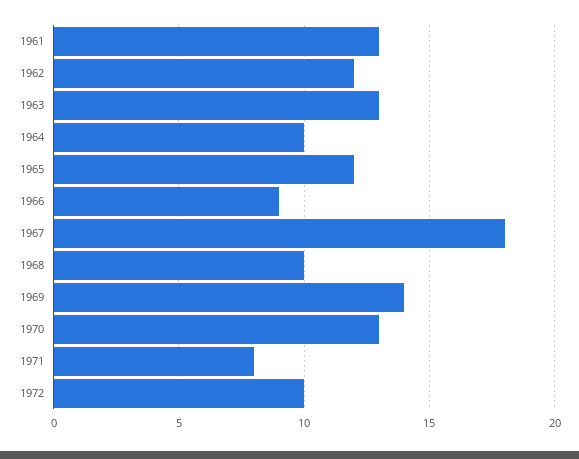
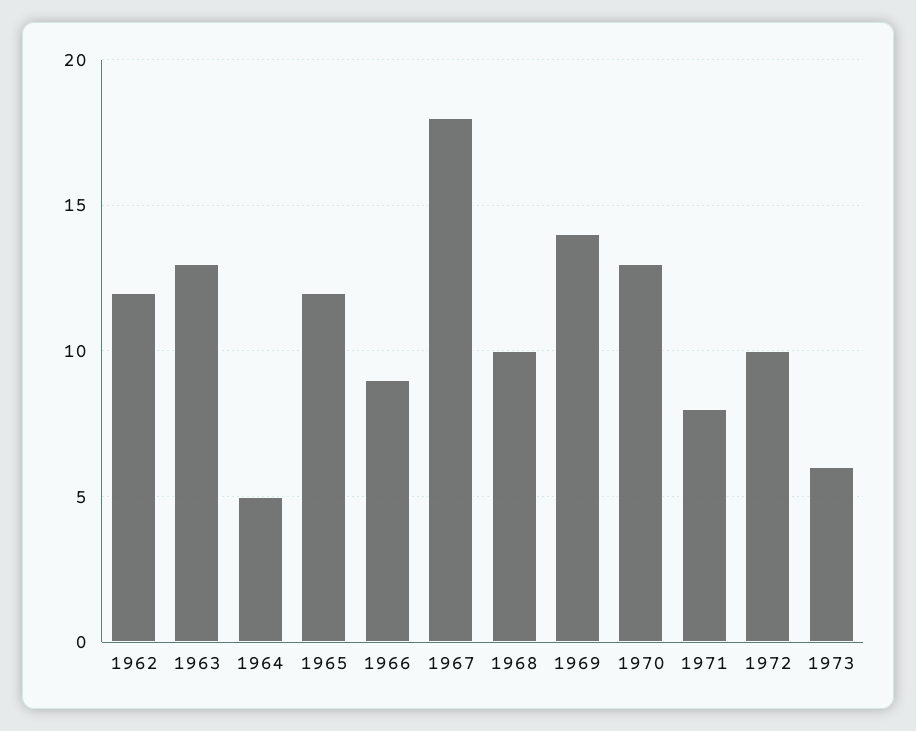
1961: 13 -> none
1964: 10 -> 5
1973: none -> 6

